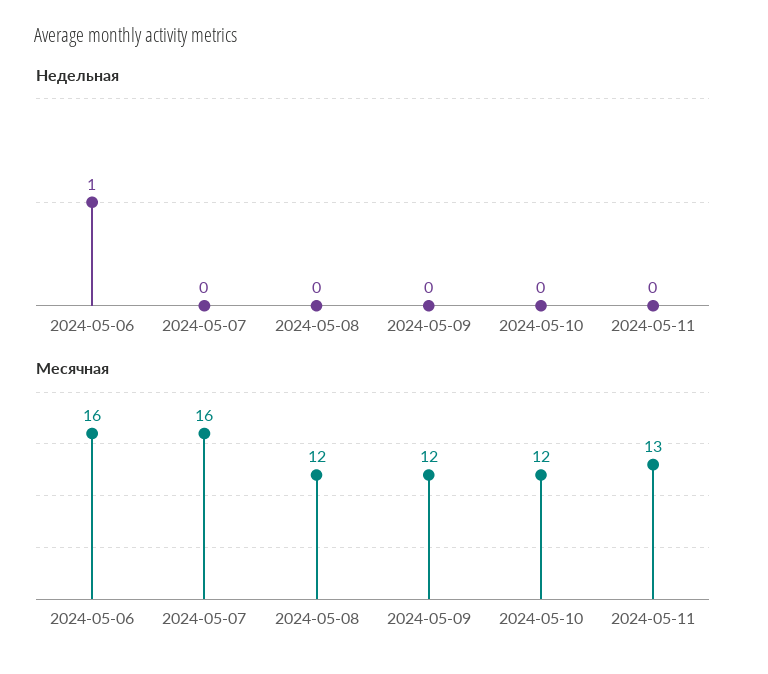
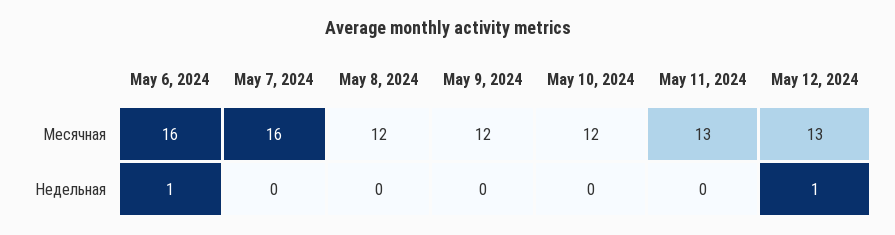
Месячная, May 12, 2024: none -> 13
Недельная, May 12, 2024: none -> 1

